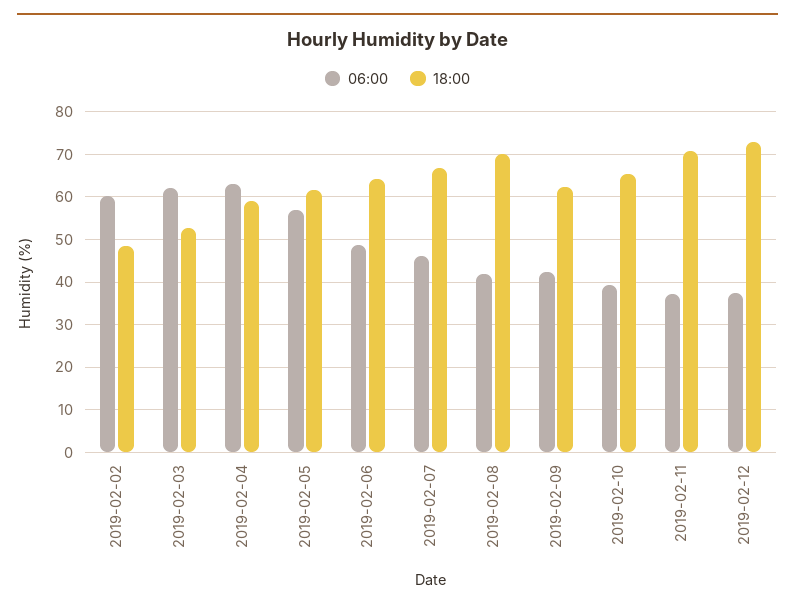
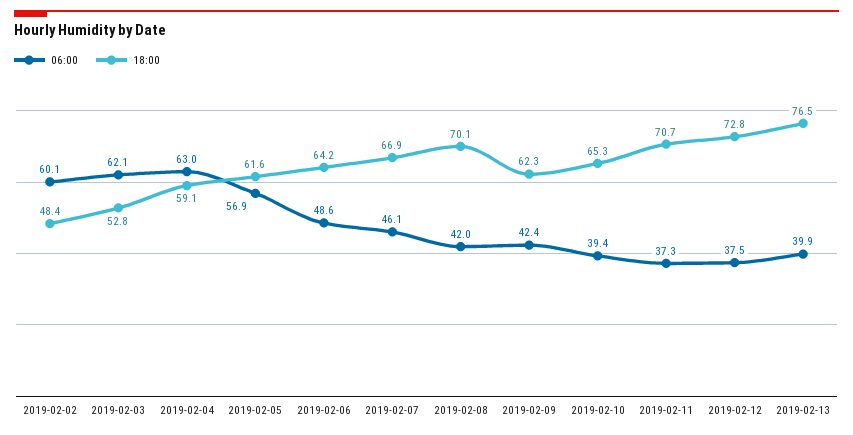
06:00, 2019-02-13: none -> 39.9
18:00, 2019-02-13: none -> 76.5

